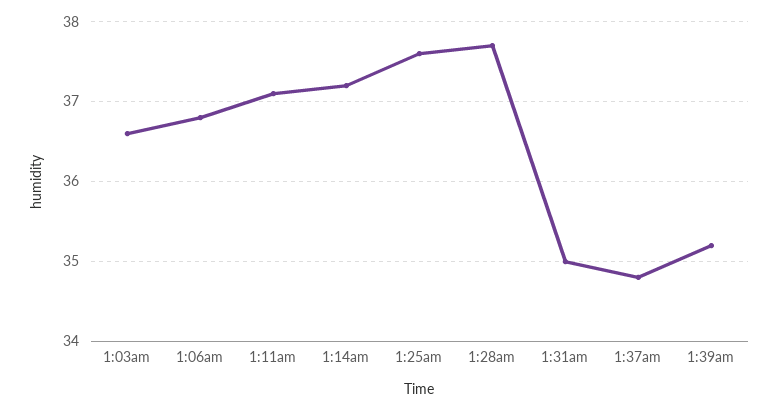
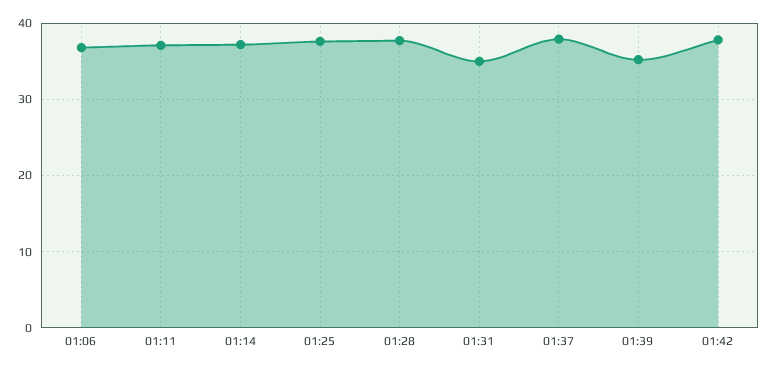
1:03am: 36.6 -> none
1:37am: 34.8 -> 38
01:42: none -> 38

